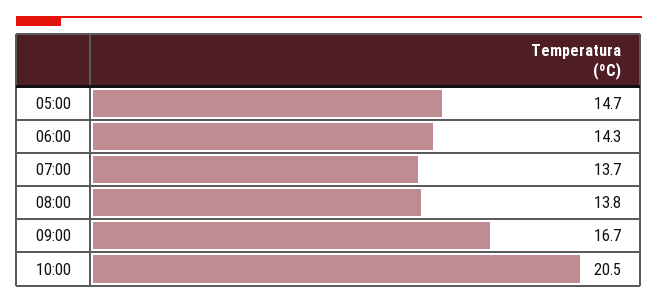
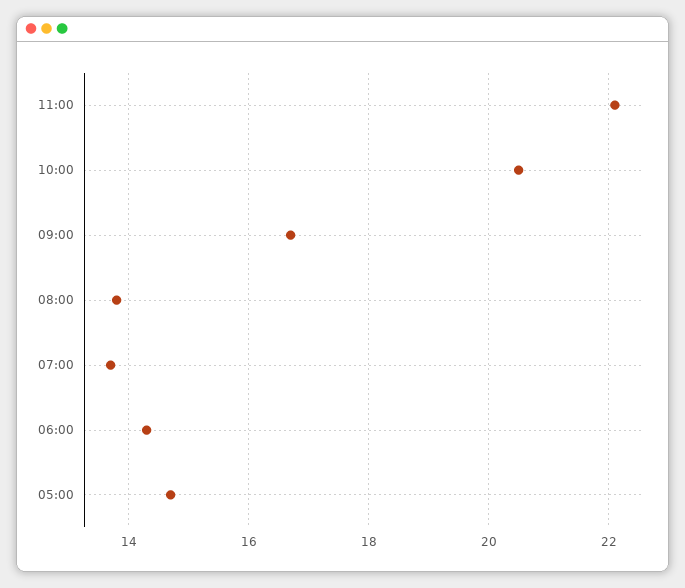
11:00: none -> 22

